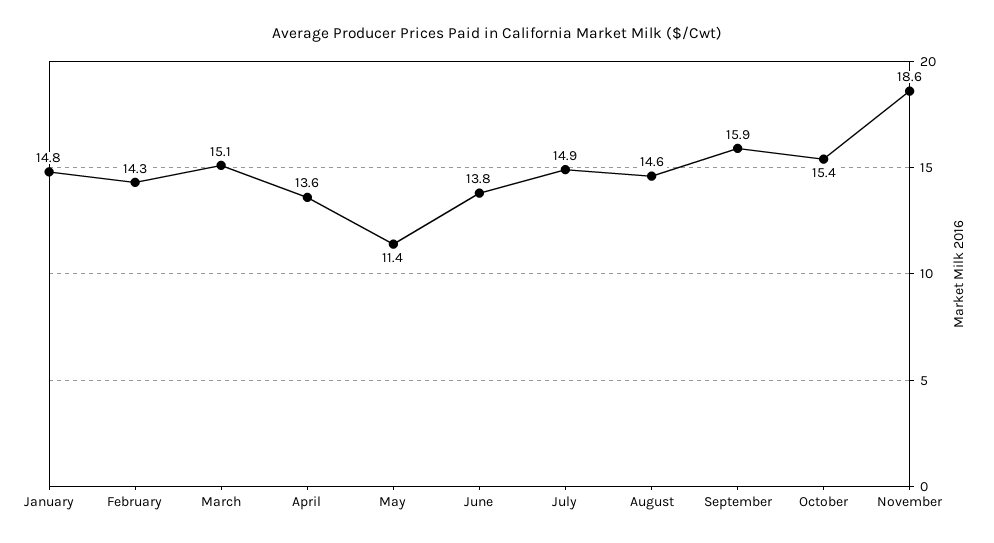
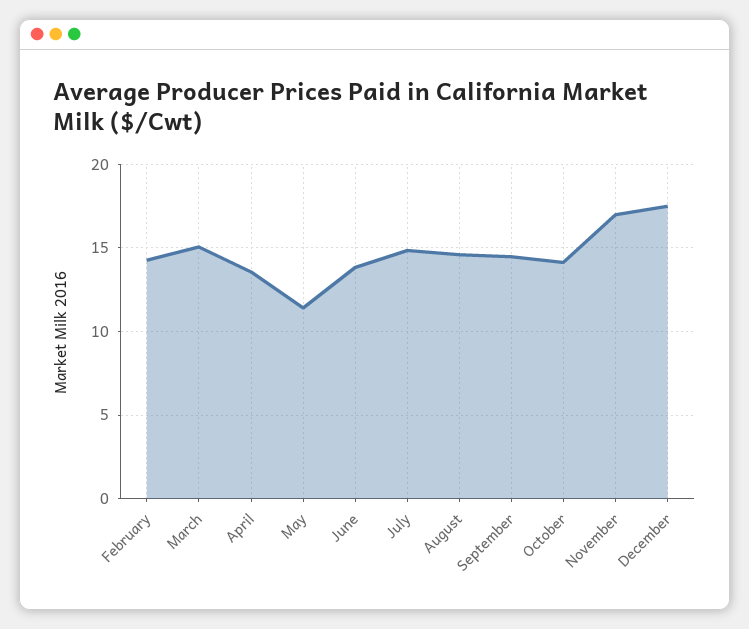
January: 14.8 -> none
September: 15.9 -> 14.5
October: 15.4 -> 14
November: 18.6 -> 17
December: none -> 17.5

